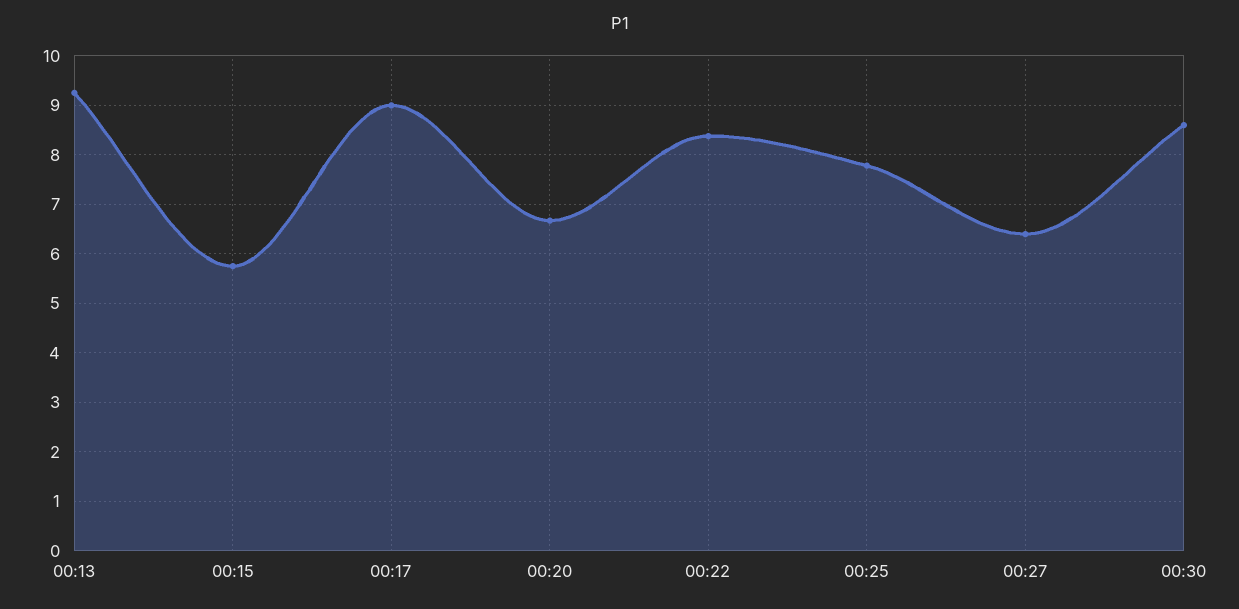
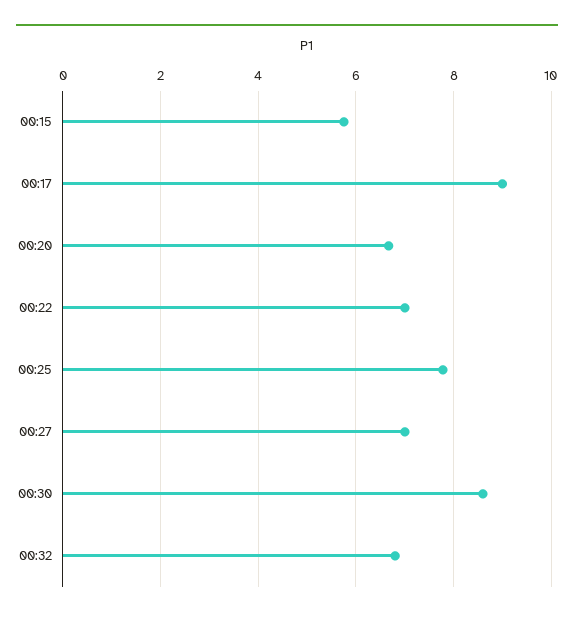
00:13: 9.2 -> none
00:22: 8.4 -> 7
00:27: 6.4 -> 7
00:32: none -> 6.8

